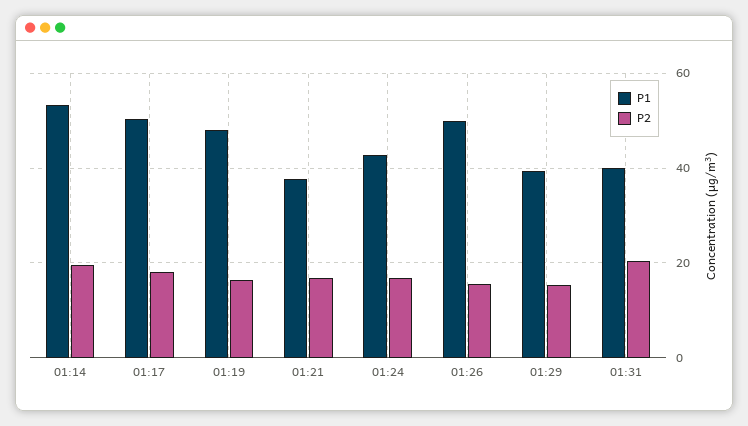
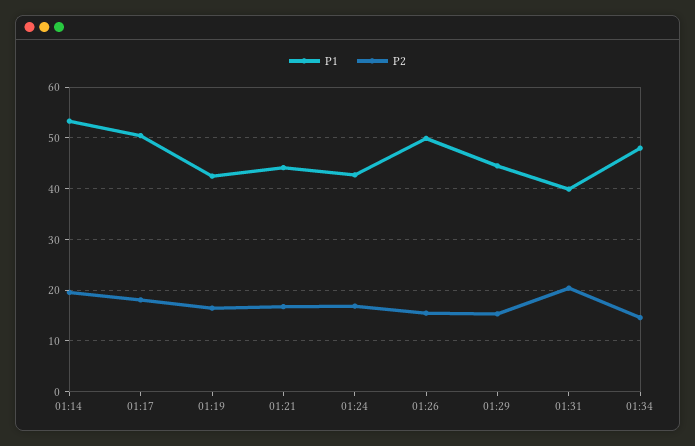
P1, 01:19: 48 -> 42
P1, 01:21: 38 -> 44
P1, 01:29: 40 -> 44
P1, 01:34: none -> 48
P2, 01:34: none -> 14

